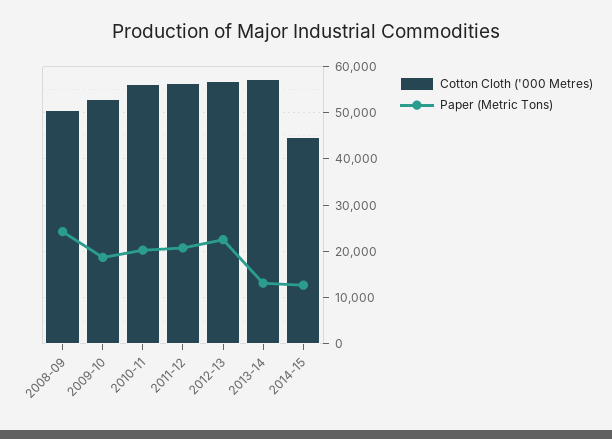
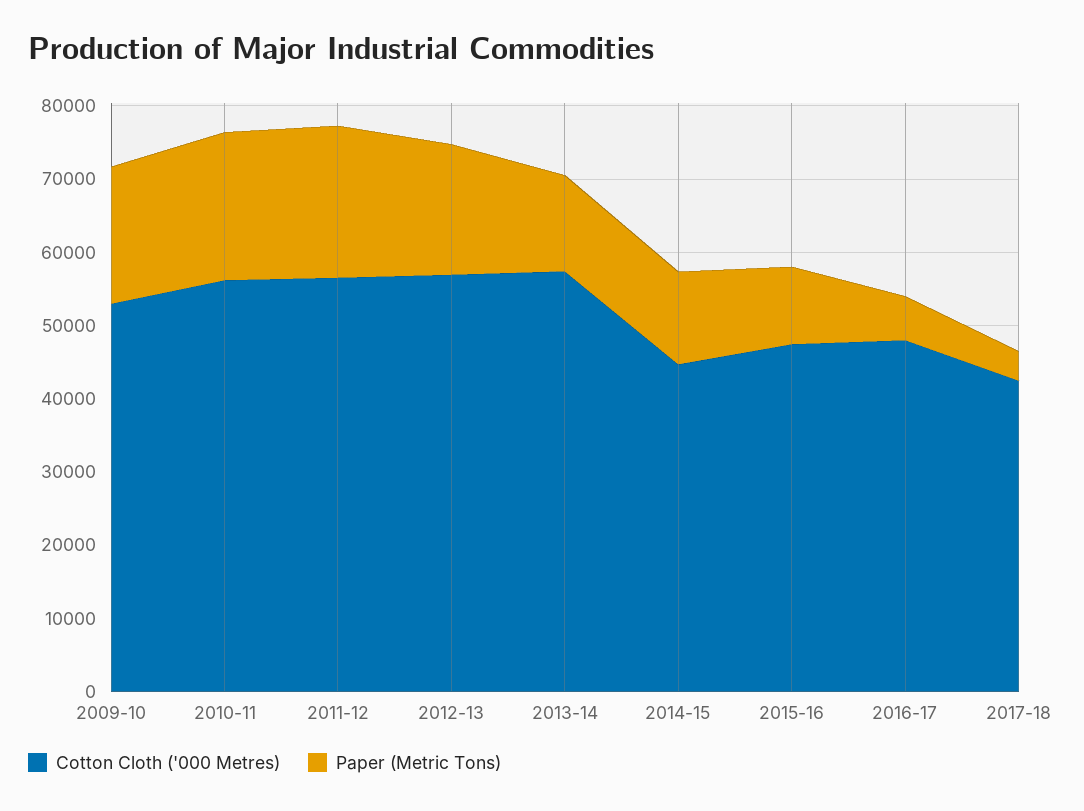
Cotton Cloth ('000 Metres), 2008-09: 50000 -> none
Paper (Metric Tons), 2008-09: 24000 -> none
Paper (Metric Tons), 2012-13: 22000 -> 18000
Cotton Cloth ('000 Metres), 2015-16: none -> 48000
Paper (Metric Tons), 2015-16: none -> 10000
Cotton Cloth ('000 Metres), 2016-17: none -> 48000
Paper (Metric Tons), 2016-17: none -> 6000
Cotton Cloth ('000 Metres), 2017-18: none -> 42000
Paper (Metric Tons), 2017-18: none -> 4000

